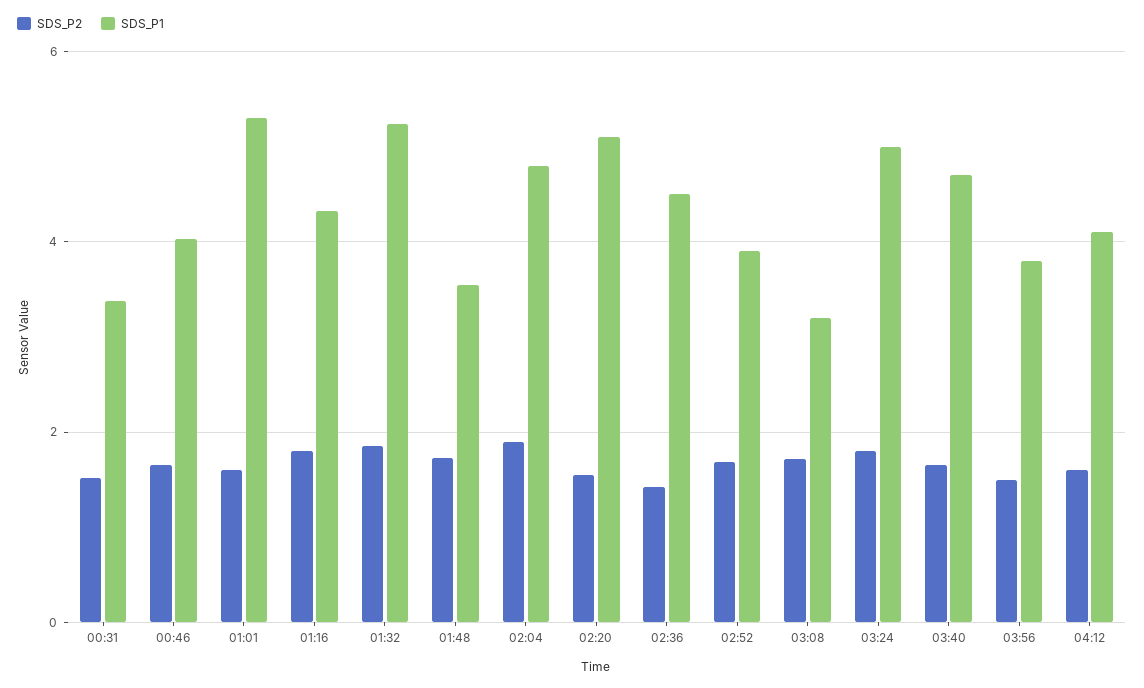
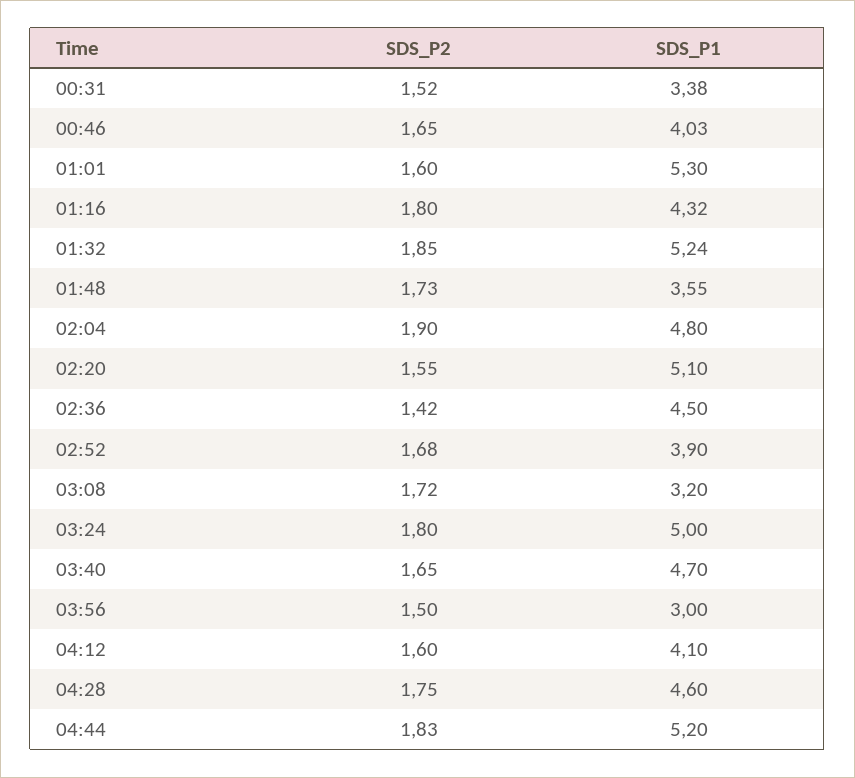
SDS_P1, 03:56: 3.8 -> 3
SDS_P2, 04:28: none -> 1.75
SDS_P1, 04:28: none -> 4.6
SDS_P2, 04:44: none -> 1.83
SDS_P1, 04:44: none -> 5.2

